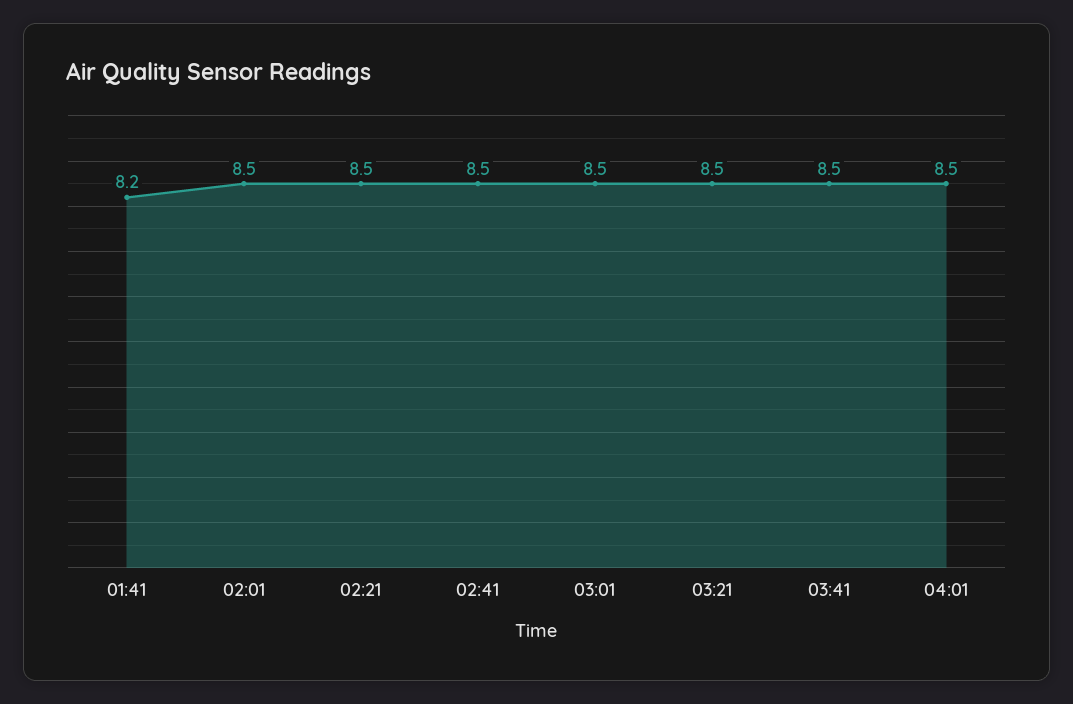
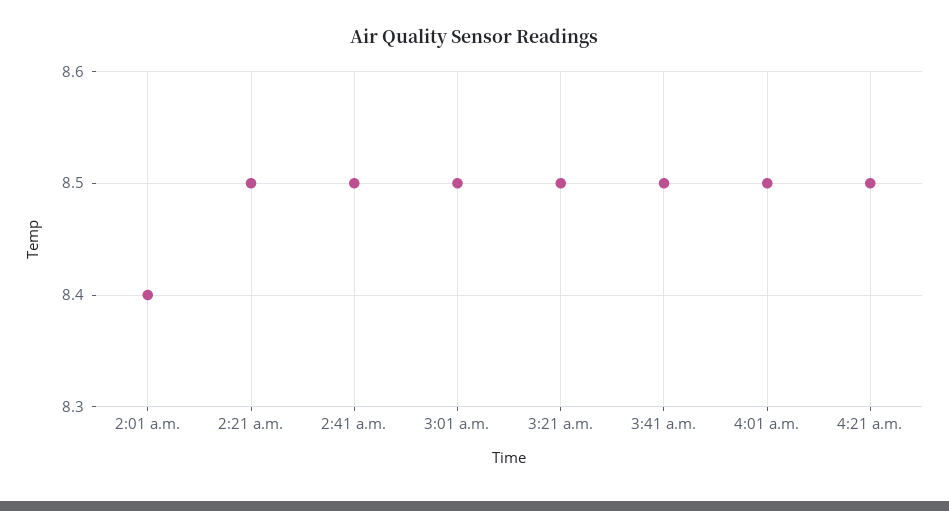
01:41: 8.2 -> none
02:01: 8.5 -> 8.4
4:21 a.m.: none -> 8.5

